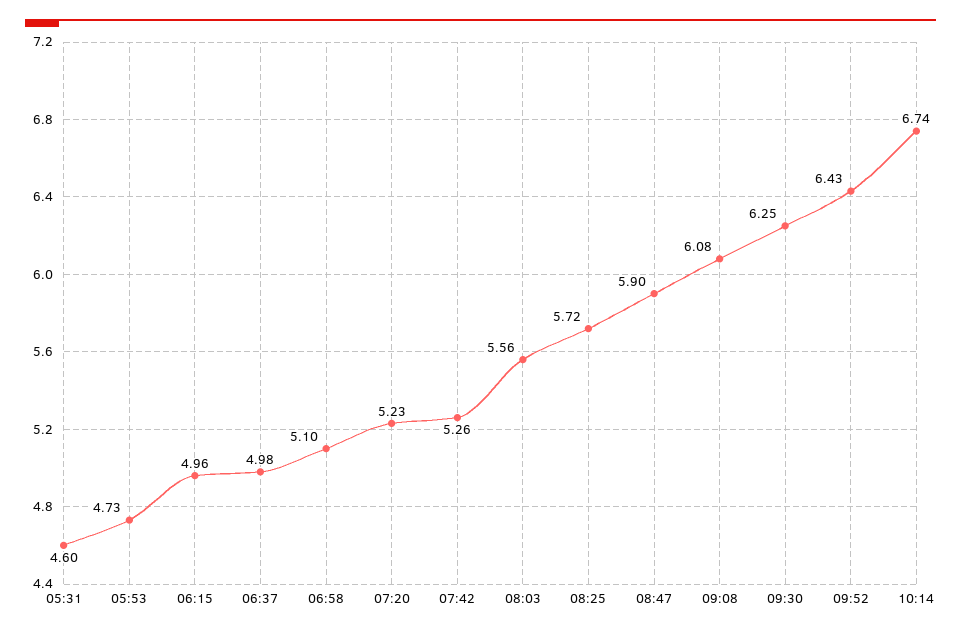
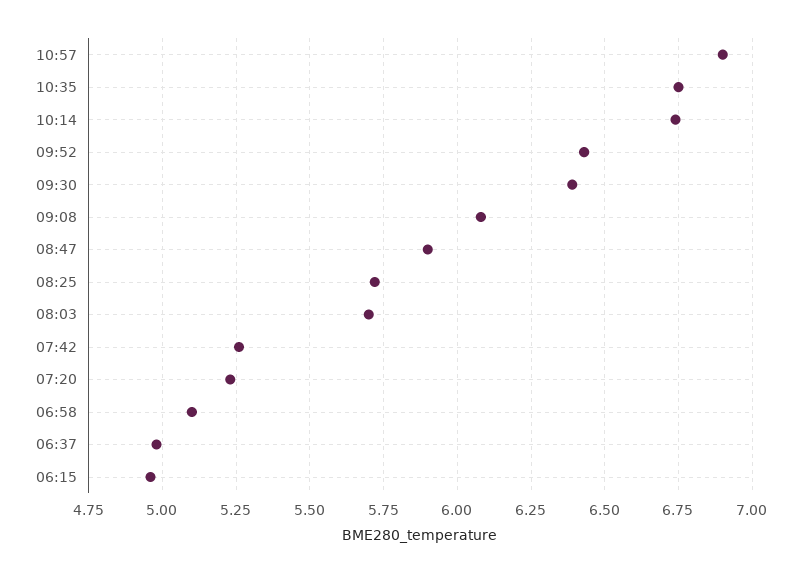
05:31: 4.6 -> none
05:53: 4.73 -> none
08:03: 5.56 -> 5.7
09:30: 6.25 -> 6.4
10:57: none -> 6.9
10:35: none -> 6.75

